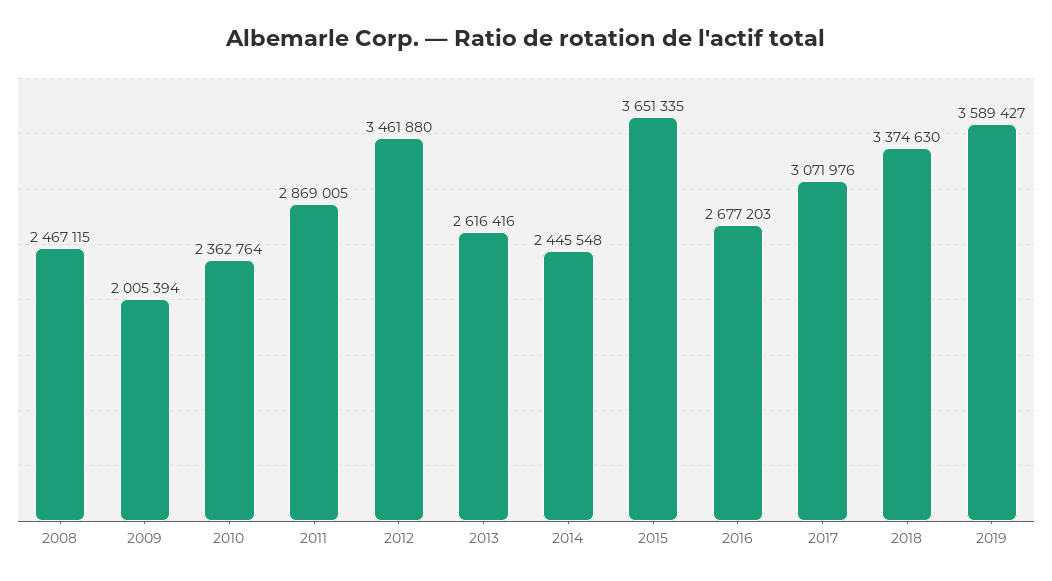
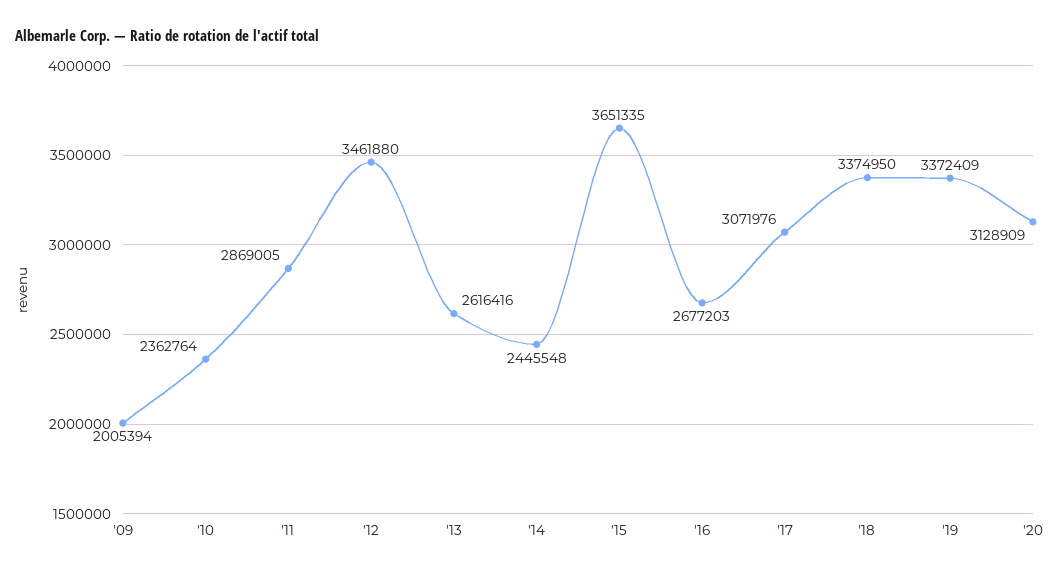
2008: 2467115 -> none
2018: 3374630 -> 3374950
2019: 3589427 -> 3372409
'20: none -> 3128909

